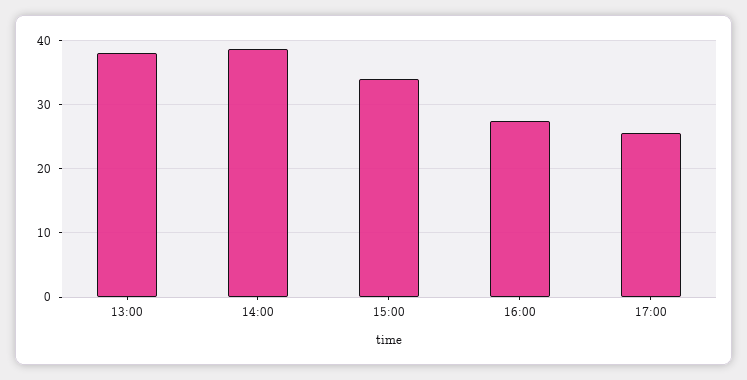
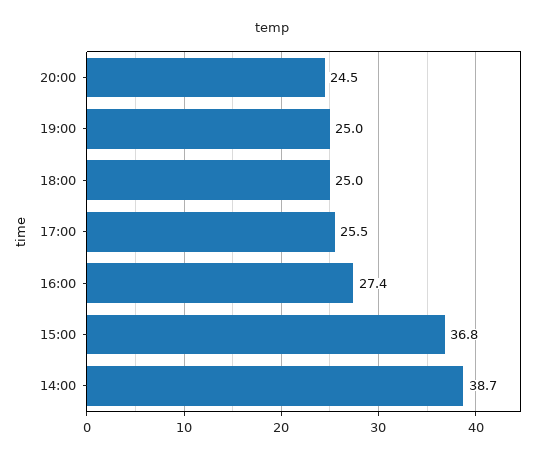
13:00: 38 -> none
15:00: 34 -> 36.8
20:00: none -> 24.5
19:00: none -> 25
18:00: none -> 25

